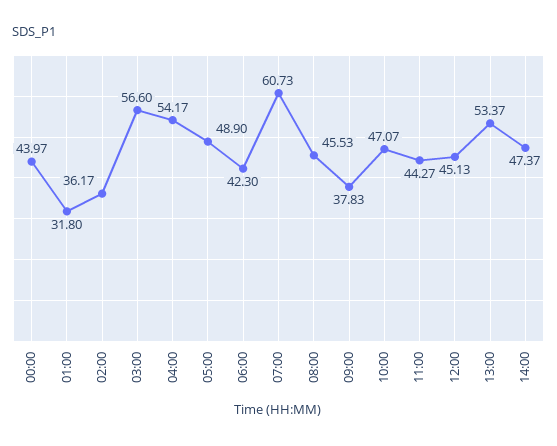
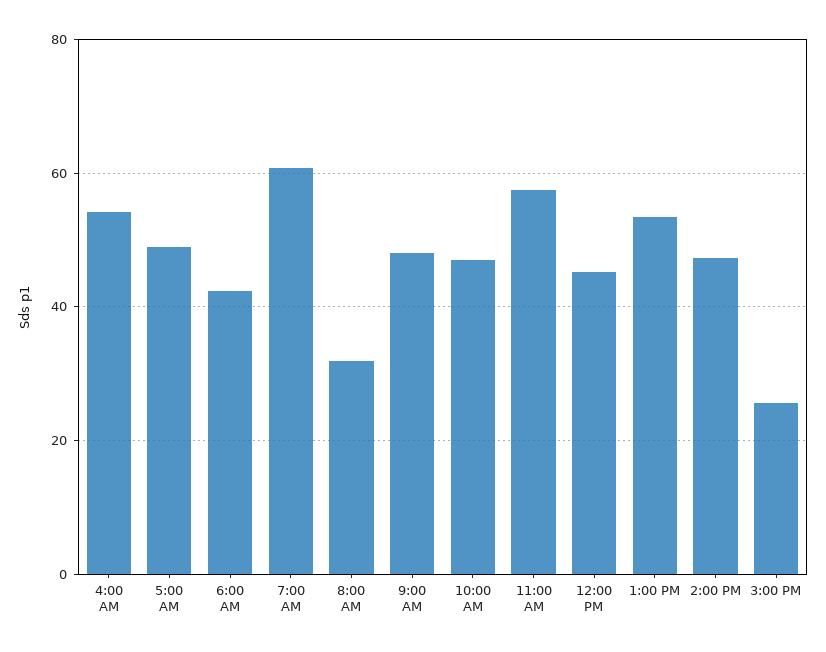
00:00: 43.97 -> none
01:00: 31.8 -> none
02:00: 36.17 -> none
03:00: 56.6 -> none
08:00: 45.53 -> 32
09:00: 37.83 -> 48
11:00: 44.27 -> 58
3:00 PM: none -> 26

